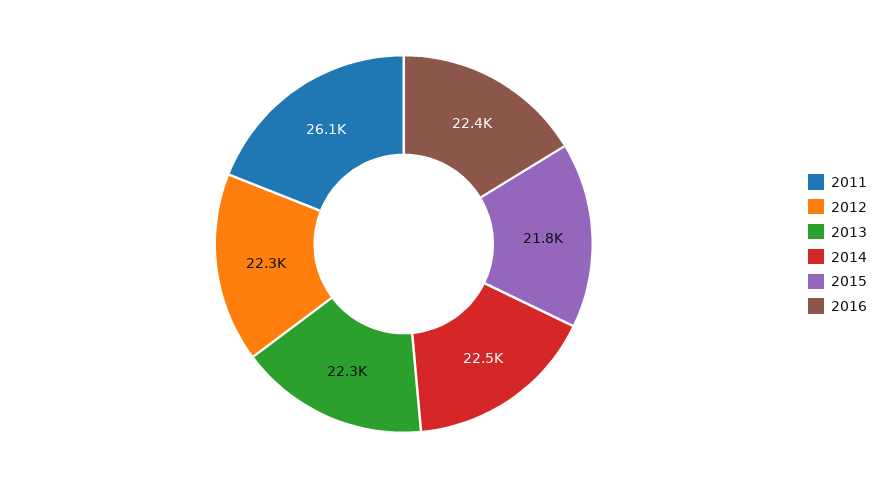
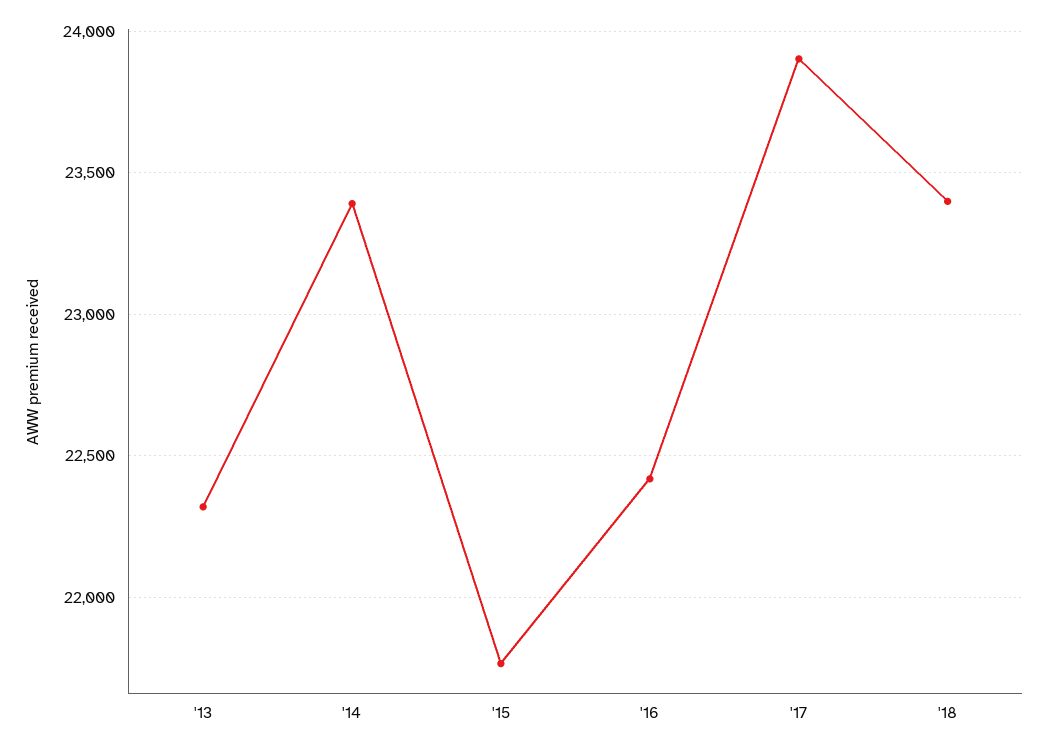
2011: 26100 -> none
2012: 22300 -> none
2014: 22500 -> 23400
'17: none -> 23900
'18: none -> 23400

